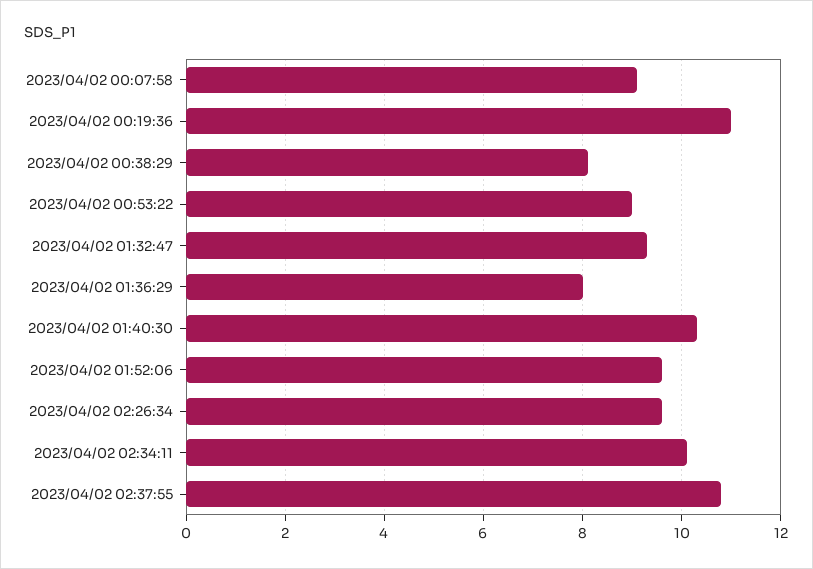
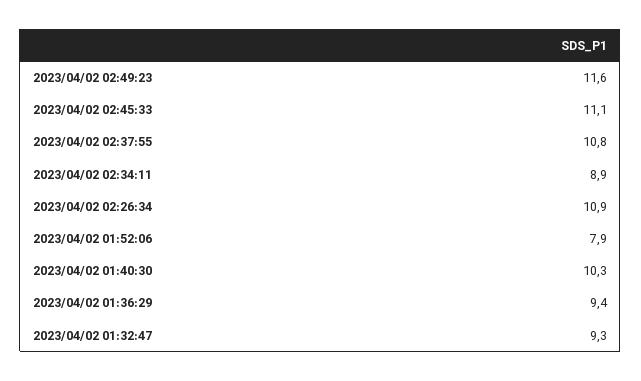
2023/04/02 00:07:58: 9 -> none
2023/04/02 00:19:36: 11 -> none
2023/04/02 00:38:29: 8 -> none
2023/04/02 00:53:22: 9 -> none
2023/04/02 01:36:29: 8 -> 9.4
2023/04/02 01:52:06: 9.5 -> 7.9
2023/04/02 02:26:34: 9.5 -> 10.9
2023/04/02 02:34:11: 10 -> 8.9
2023/04/02 02:49:23: none -> 11.6
2023/04/02 02:45:33: none -> 11.1

